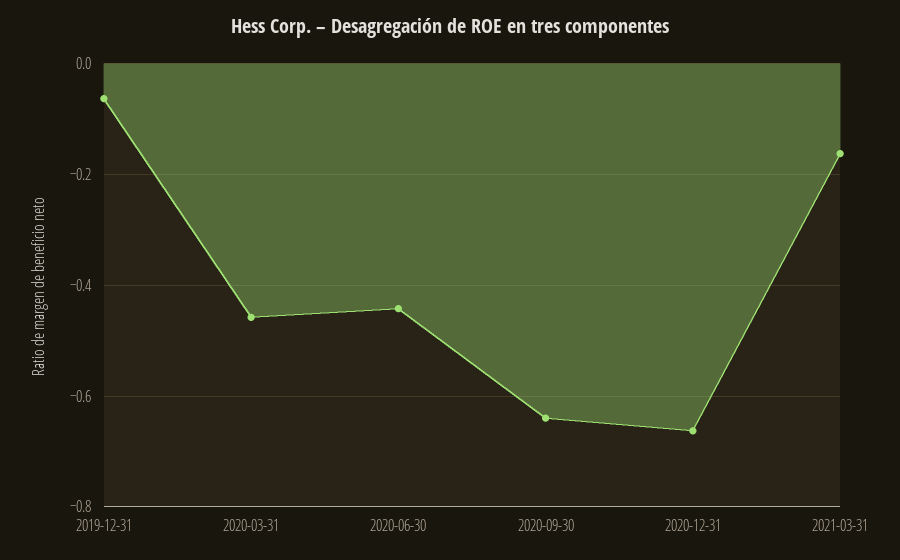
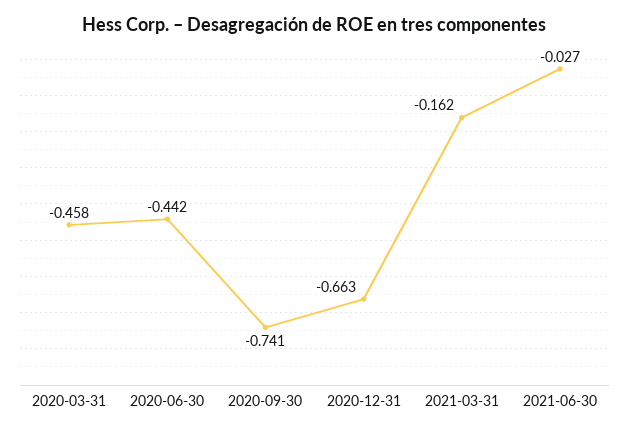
2019-12-31: -0.06 -> none
2020-09-30: -0.64 -> -0.741
2021-06-30: none -> -0.027

